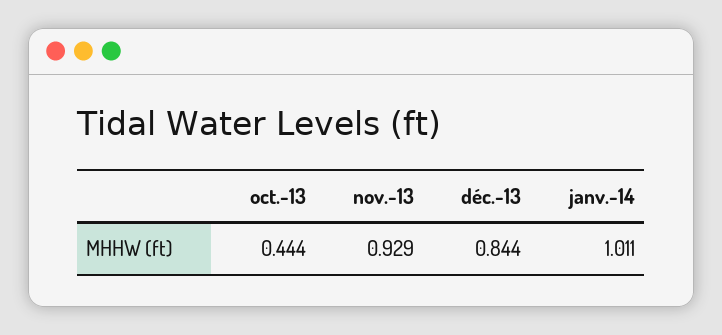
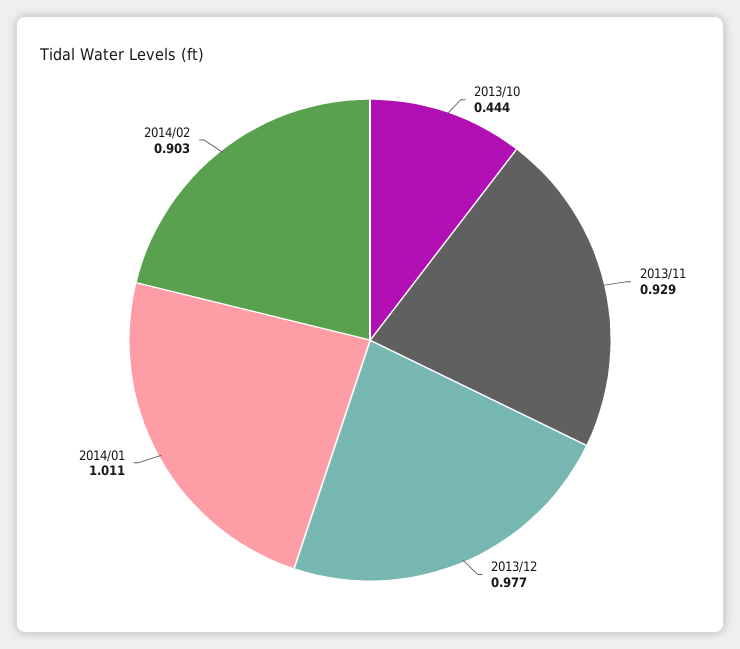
déc.-13: 0.844 -> 0.977
2014/02: none -> 0.903

